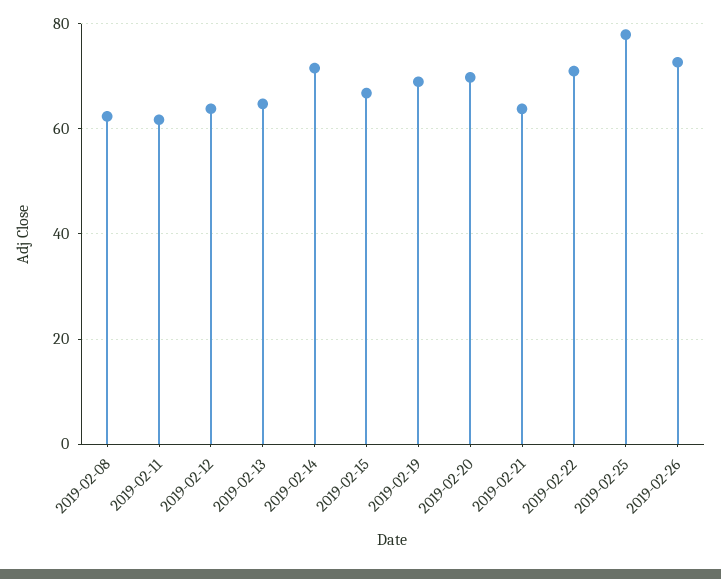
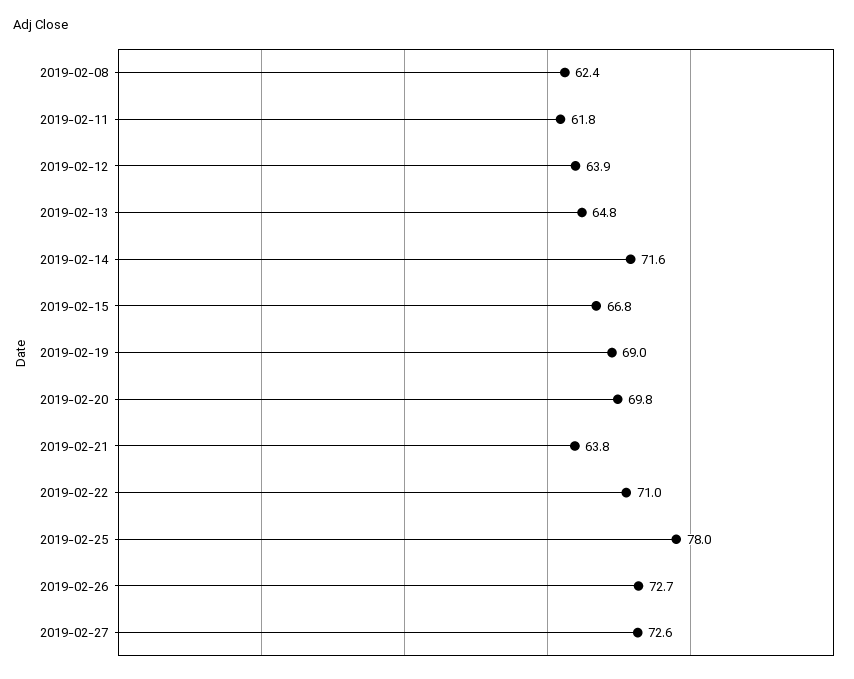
2019-02-27: none -> 72.6

